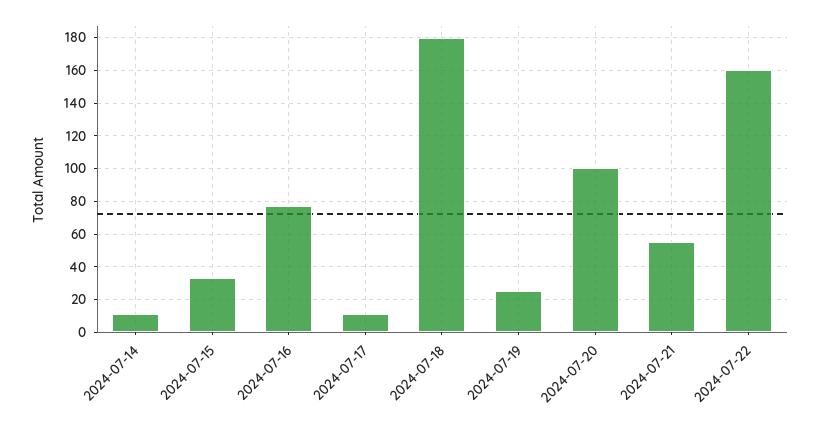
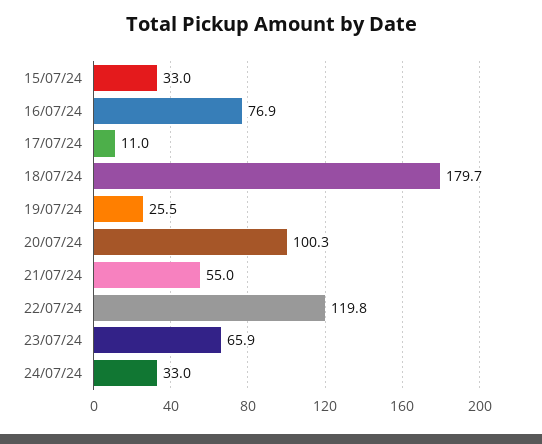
2024-07-14: 10 -> none
2024-07-22: 160 -> 119.8
23/07/24: none -> 65.9
24/07/24: none -> 33

